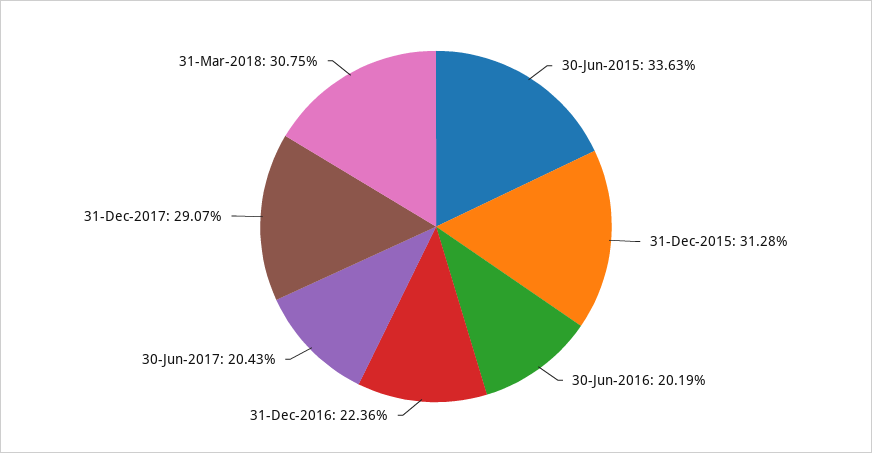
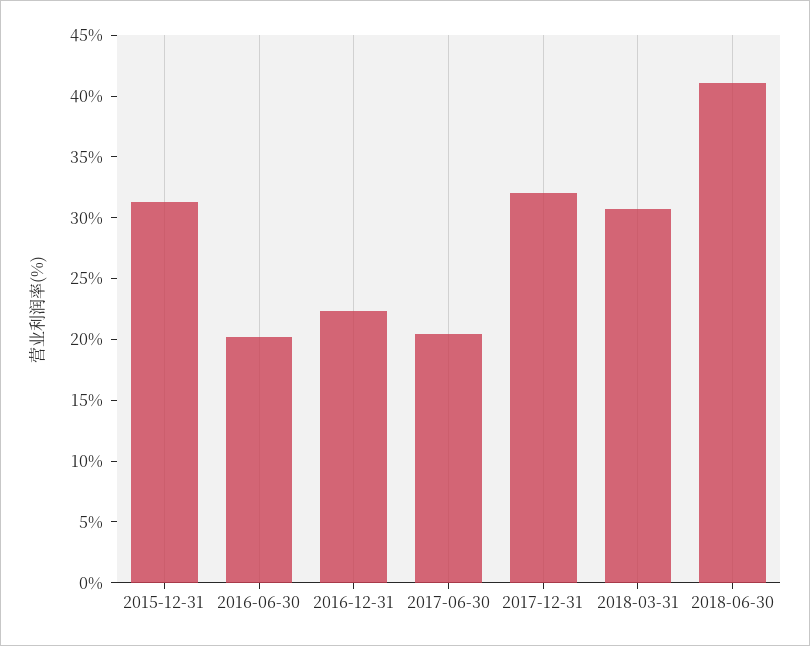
30-Jun-2015: 33.63 -> none
31-Dec-2017: 29.07 -> 32
2018-06-30: none -> 41

